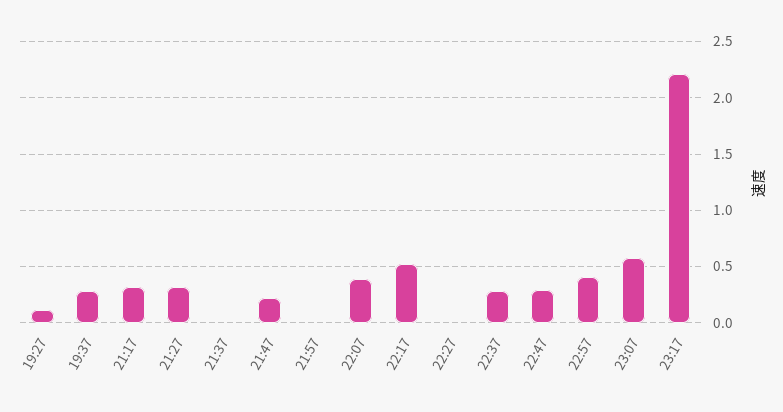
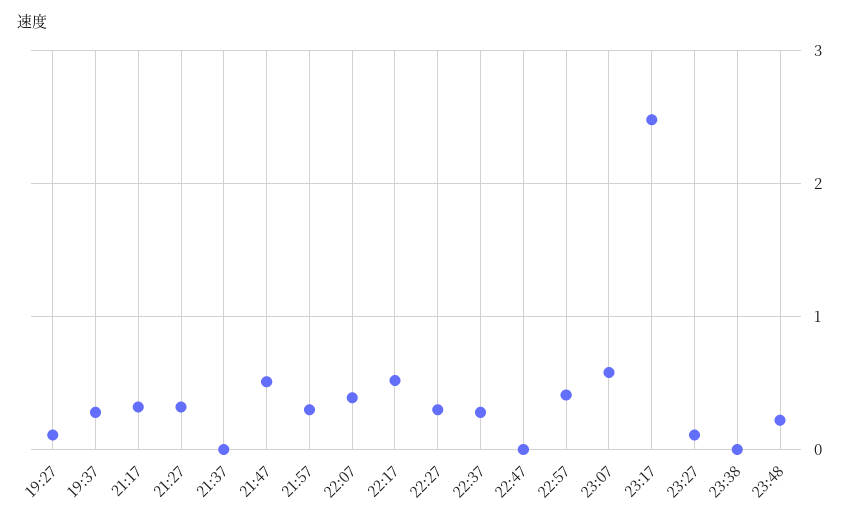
21:47: 0.2 -> 0.5
21:57: 0 -> 0.3
22:27: 0 -> 0.3
22:47: 0.3 -> 0
23:17: 2.2 -> 2.5
23:27: none -> 0.1
23:38: none -> 0
23:48: none -> 0.2

